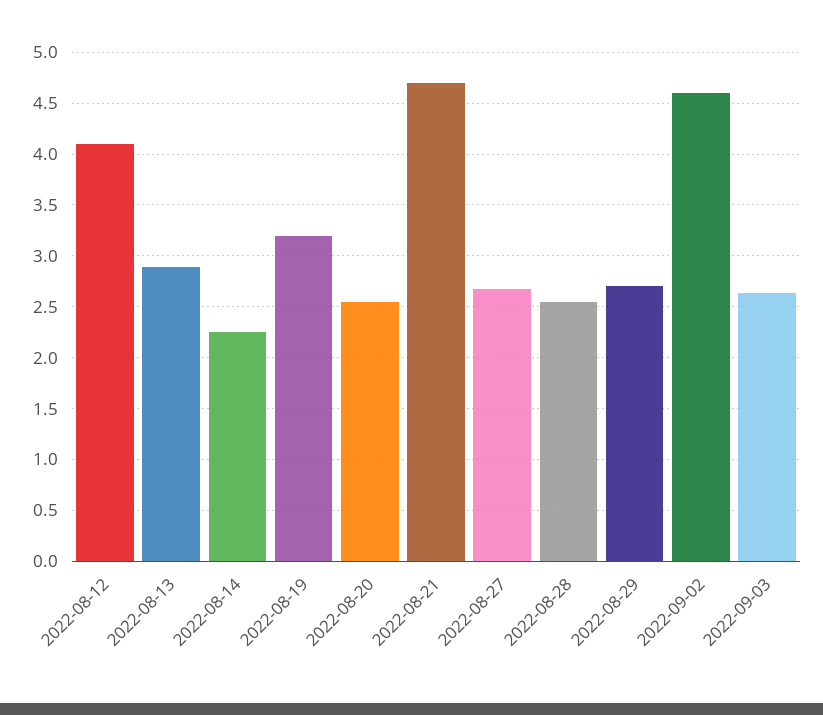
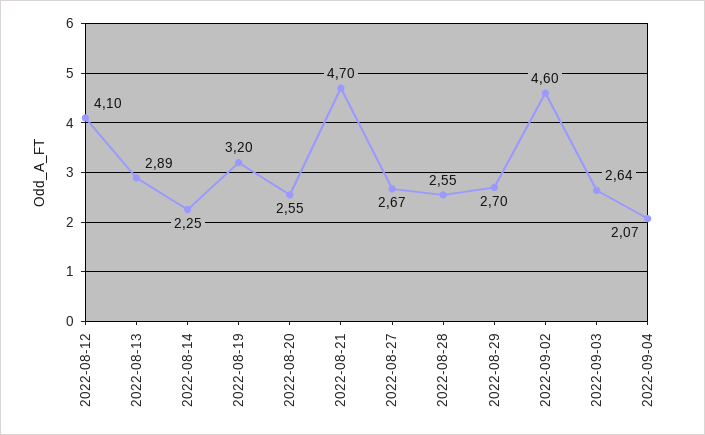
2022-09-04: none -> 2.07

